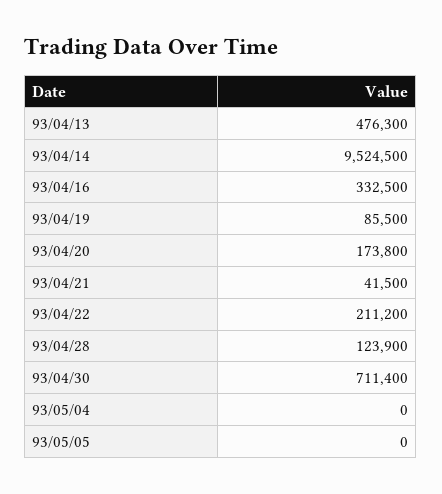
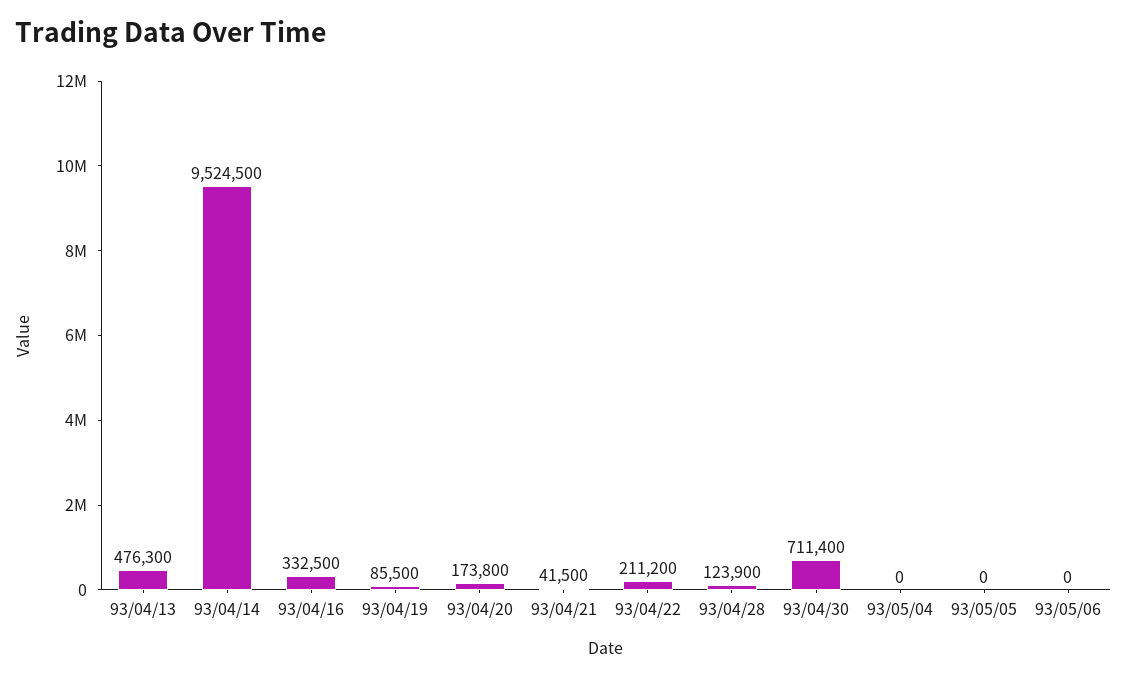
93/05/06: none -> 0

